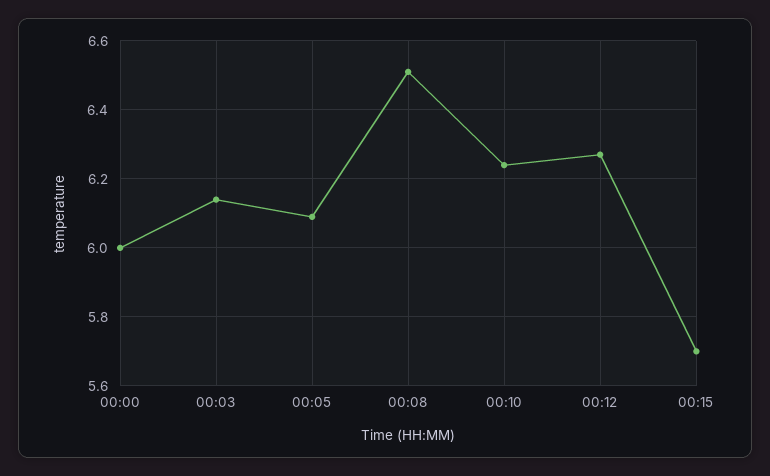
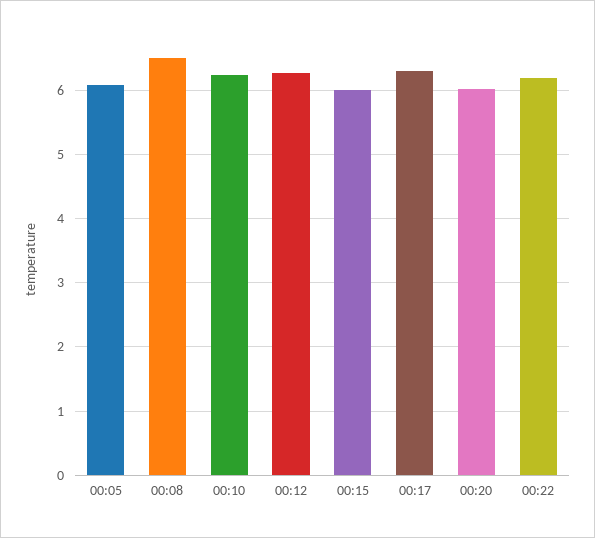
00:00: 6 -> none
00:03: 6.15 -> none
00:15: 5.7 -> 6
00:17: none -> 6.3
00:20: none -> 6
00:22: none -> 6.2

